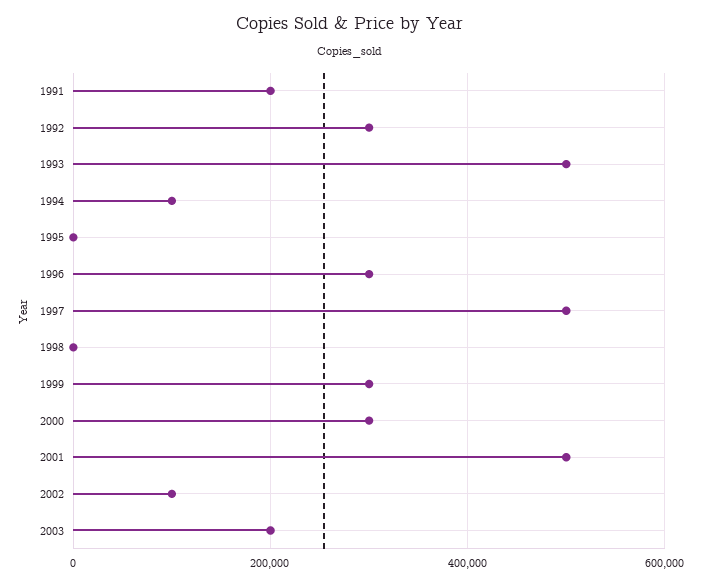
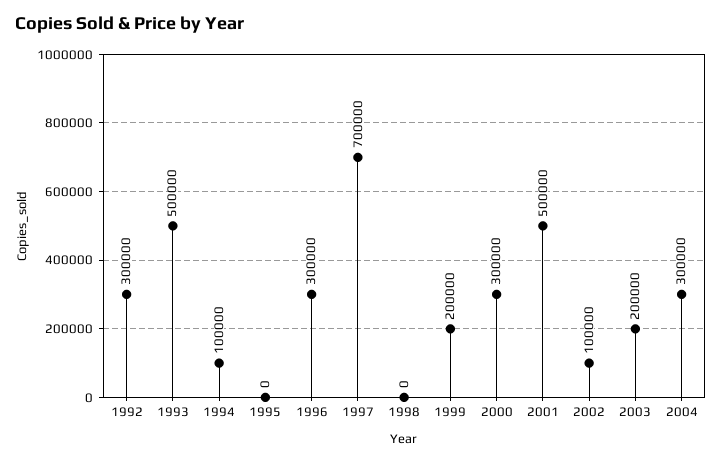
1991: 200000 -> none
1997: 500000 -> 700000
1999: 300000 -> 200000
2004: none -> 300000

